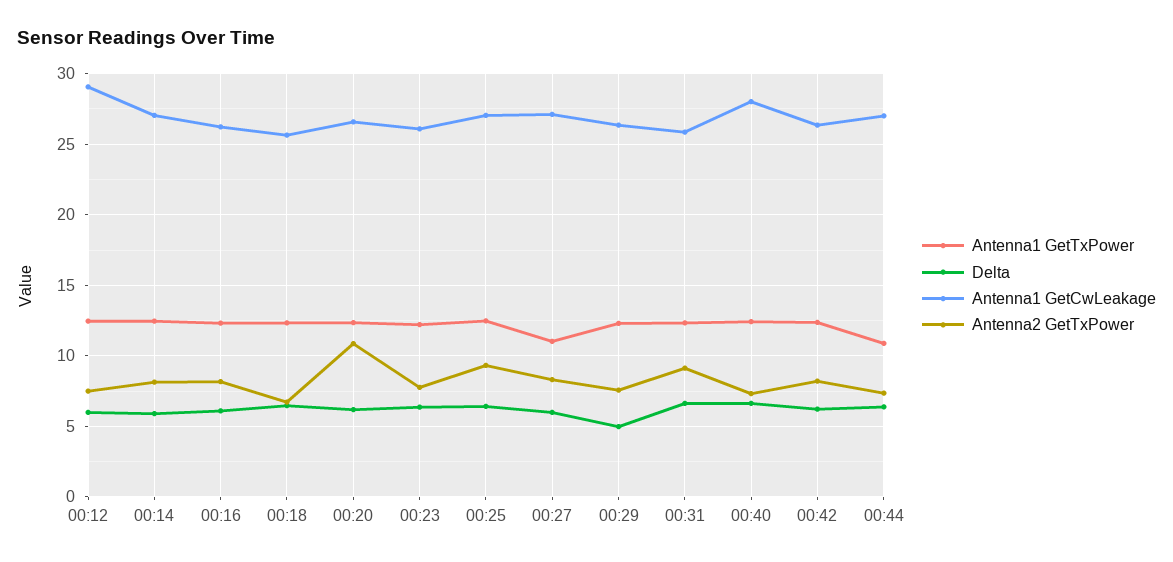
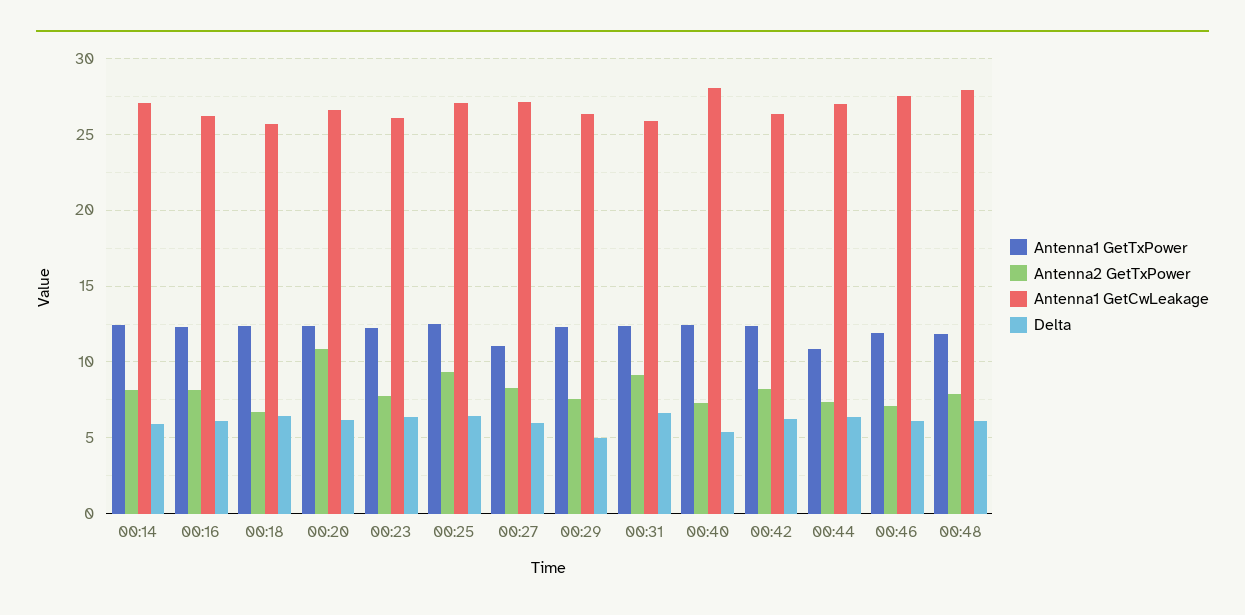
Antenna1 GetTxPower, 00:12: 12.5 -> none
Delta, 00:12: 6 -> none
Antenna1 GetCwLeakage, 00:12: 29 -> none
Antenna2 GetTxPower, 00:12: 7.5 -> none
Delta, 00:40: 6.5 -> 5.5
Antenna1 GetTxPower, 00:46: none -> 12
Antenna2 GetTxPower, 00:46: none -> 7
Antenna1 GetCwLeakage, 00:46: none -> 27.5
Delta, 00:46: none -> 6
Antenna1 GetTxPower, 00:48: none -> 12
Antenna2 GetTxPower, 00:48: none -> 8
Antenna1 GetCwLeakage, 00:48: none -> 28
Delta, 00:48: none -> 6

